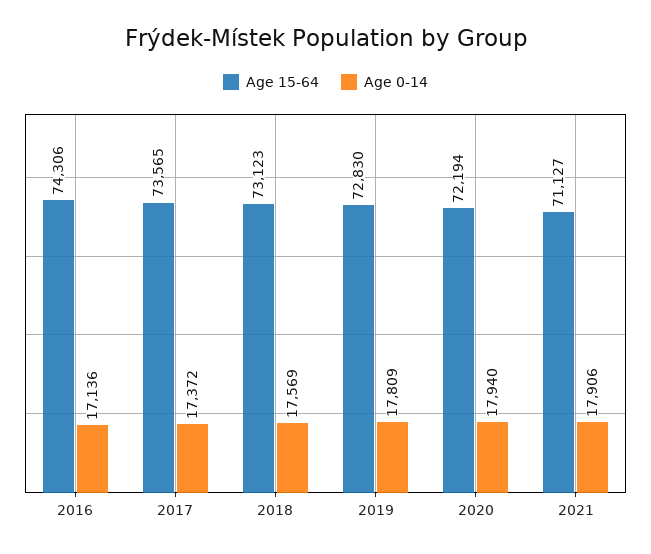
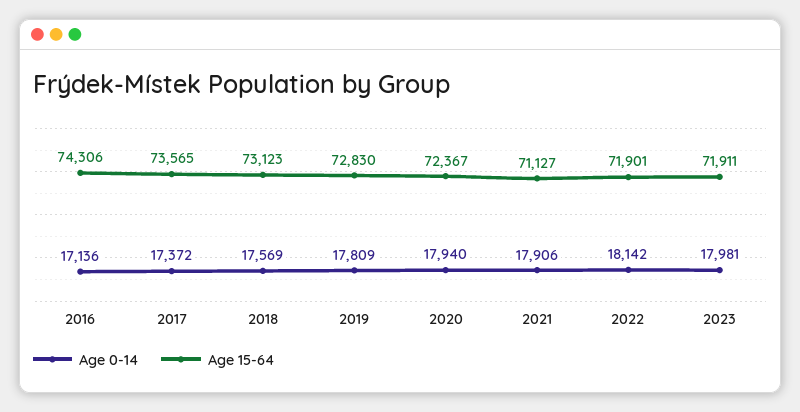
Age 15-64, 2020: 72194 -> 72367
Age 0-14, 2022: none -> 18142
Age 15-64, 2022: none -> 71901
Age 0-14, 2023: none -> 17981
Age 15-64, 2023: none -> 71911

